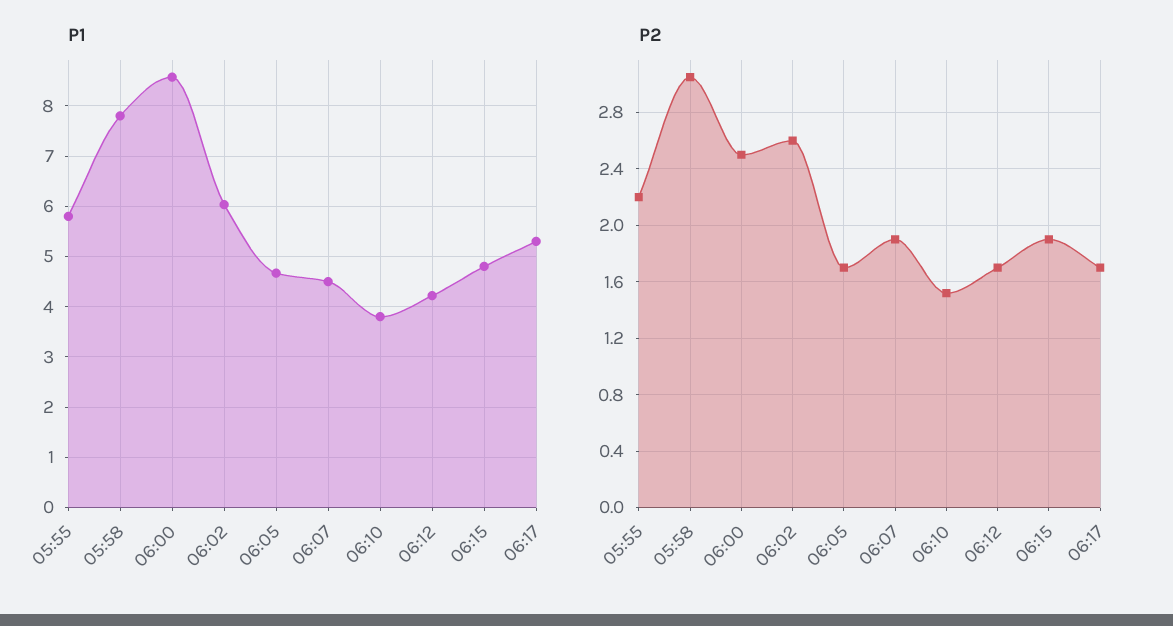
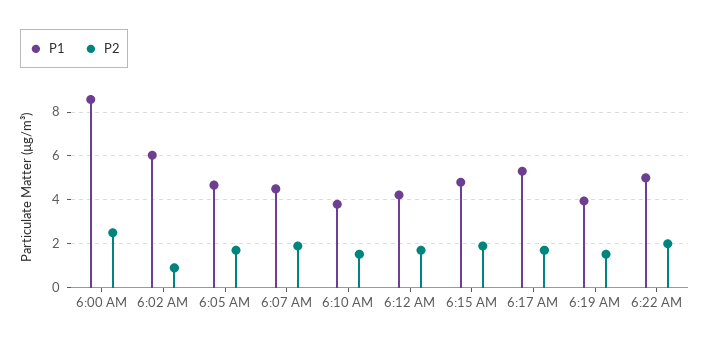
P1, 05:55: 5.8 -> none
P1, 05:58: 7.8 -> none
P2, 05:55: 2.2 -> none
P2, 05:58: 3.05 -> none
P2, 06:02: 2.6 -> 1
P1, 6:19 AM: none -> 4
P2, 6:19 AM: none -> 1.5
P1, 6:22 AM: none -> 5
P2, 6:22 AM: none -> 2

